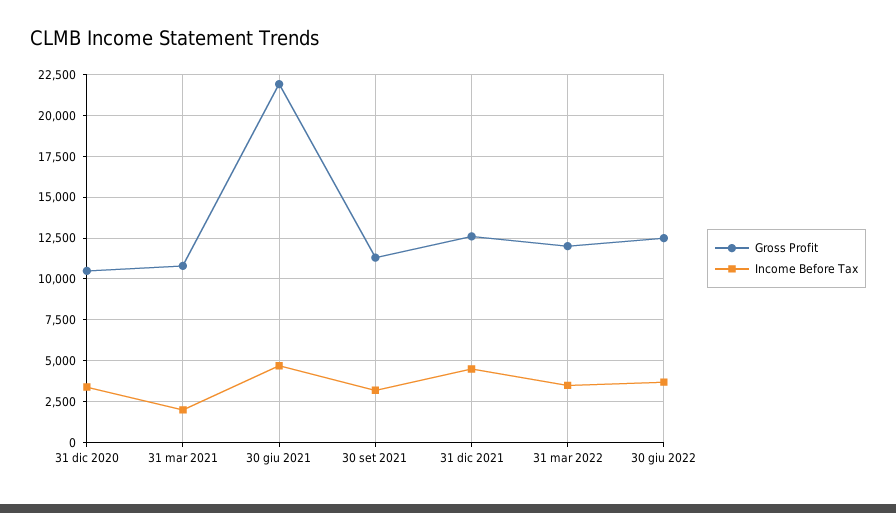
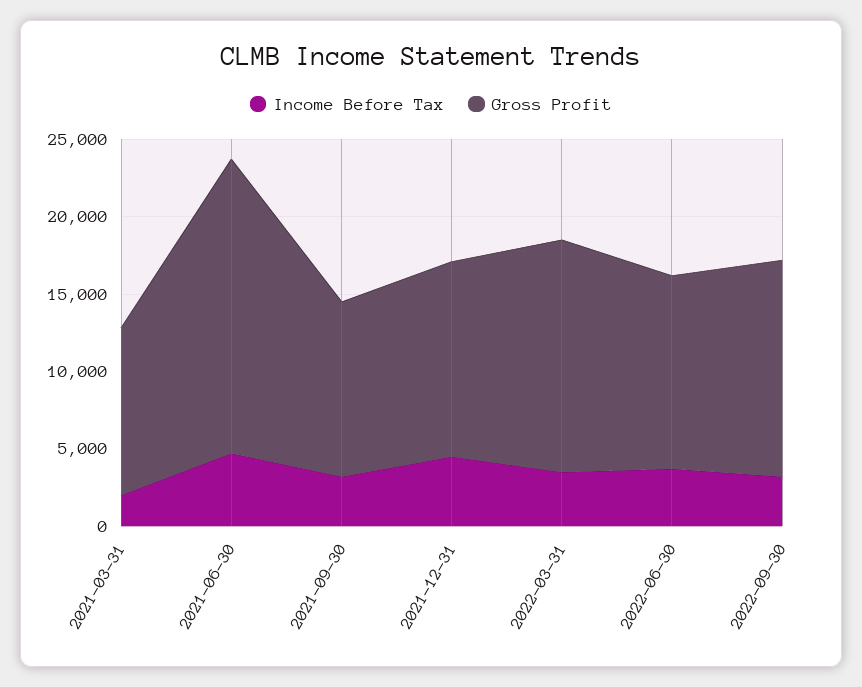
Gross Profit, 31 dic 2020: 10500 -> none
Income Before Tax, 31 dic 2020: 3500 -> none
Gross Profit, 30 giu 2021: 22000 -> 19000
Gross Profit, 31 mar 2022: 12000 -> 15000
Income Before Tax, 2022-09-30: none -> 3000
Gross Profit, 2022-09-30: none -> 14000

